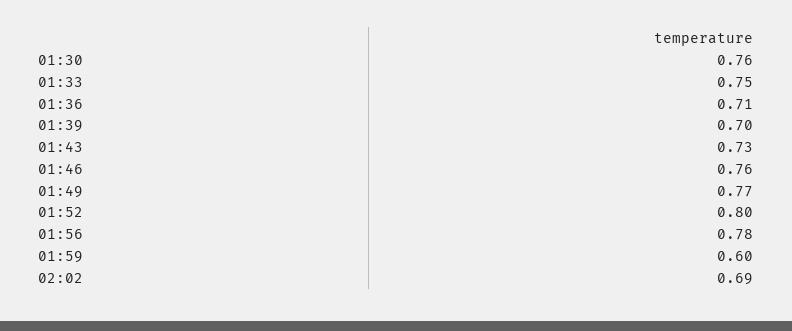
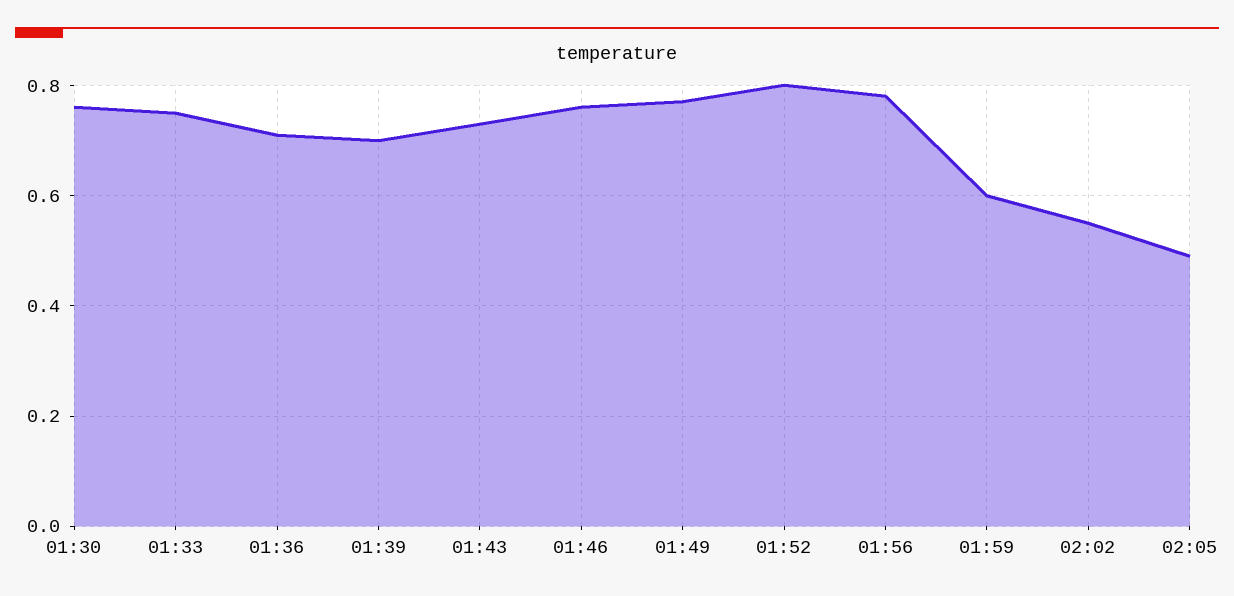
02:02: 0.69 -> 0.55
02:05: none -> 0.5

